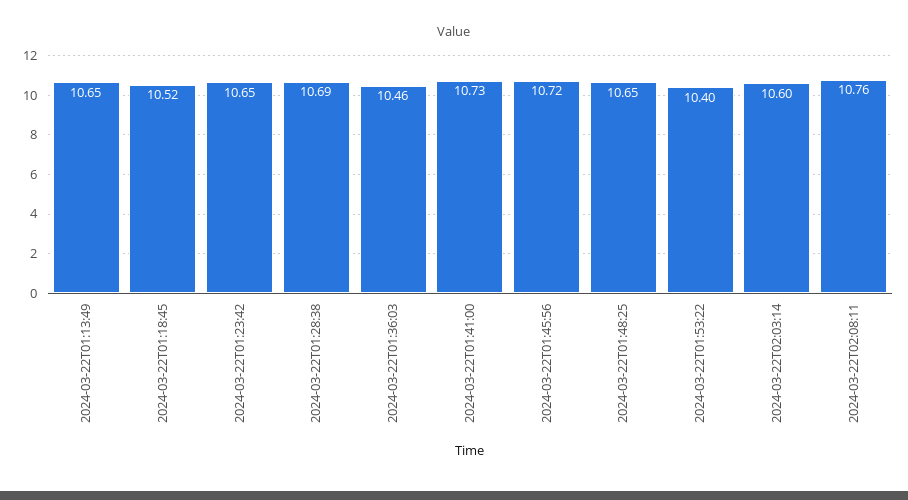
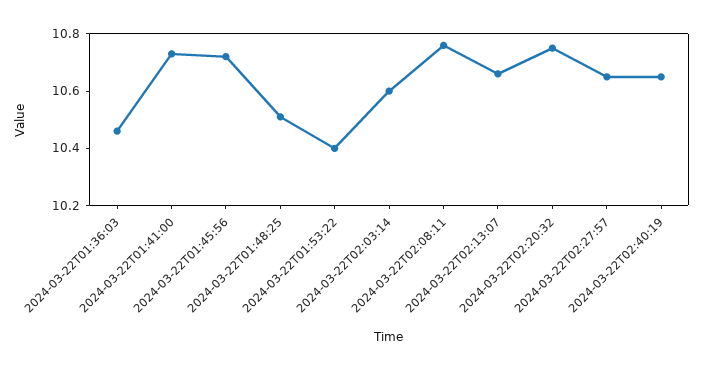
2024-03-22T01:13:49: 10.65 -> none
2024-03-22T01:18:45: 10.52 -> none
2024-03-22T01:23:42: 10.65 -> none
2024-03-22T01:28:38: 10.69 -> none
2024-03-22T01:48:25: 10.65 -> 10.5
2024-03-22T02:13:07: none -> 10.65
2024-03-22T02:20:32: none -> 10.75
2024-03-22T02:27:57: none -> 10.65
2024-03-22T02:40:19: none -> 10.65

